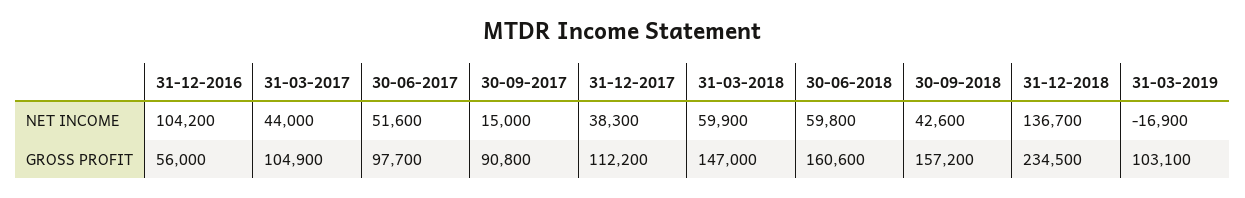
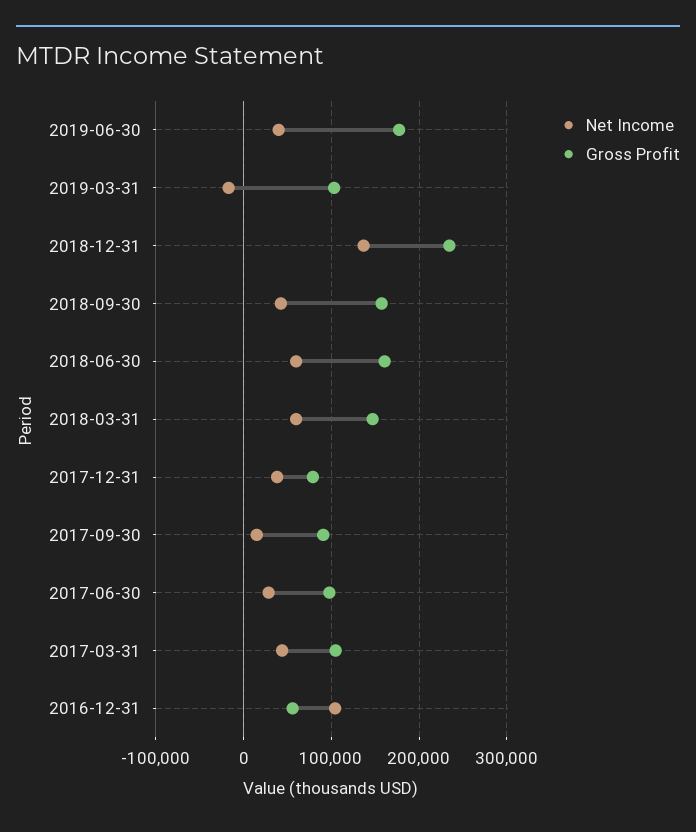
NET INCOME, 30-06-2017: 51600 -> 30000
GROSS PROFIT, 31-12-2017: 112200 -> 80000
NET INCOME, 2019-06-30: none -> 40000
GROSS PROFIT, 2019-06-30: none -> 180000

